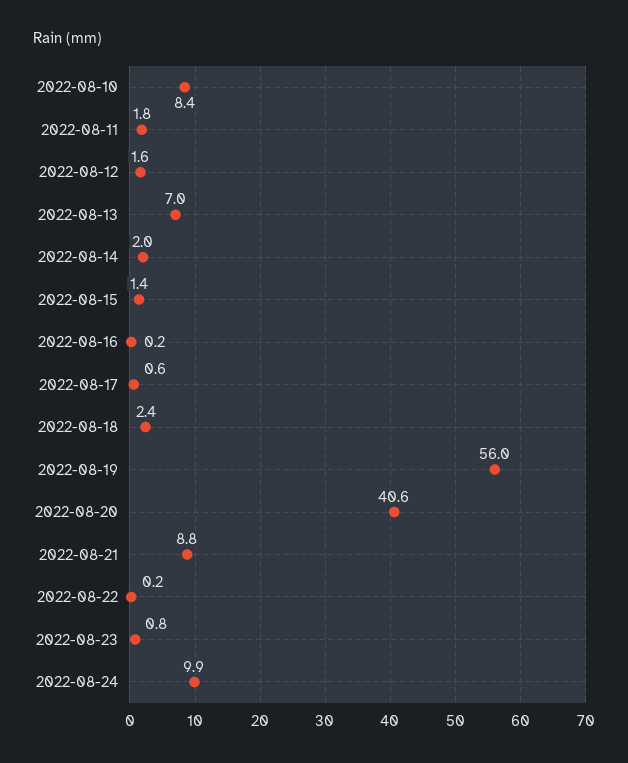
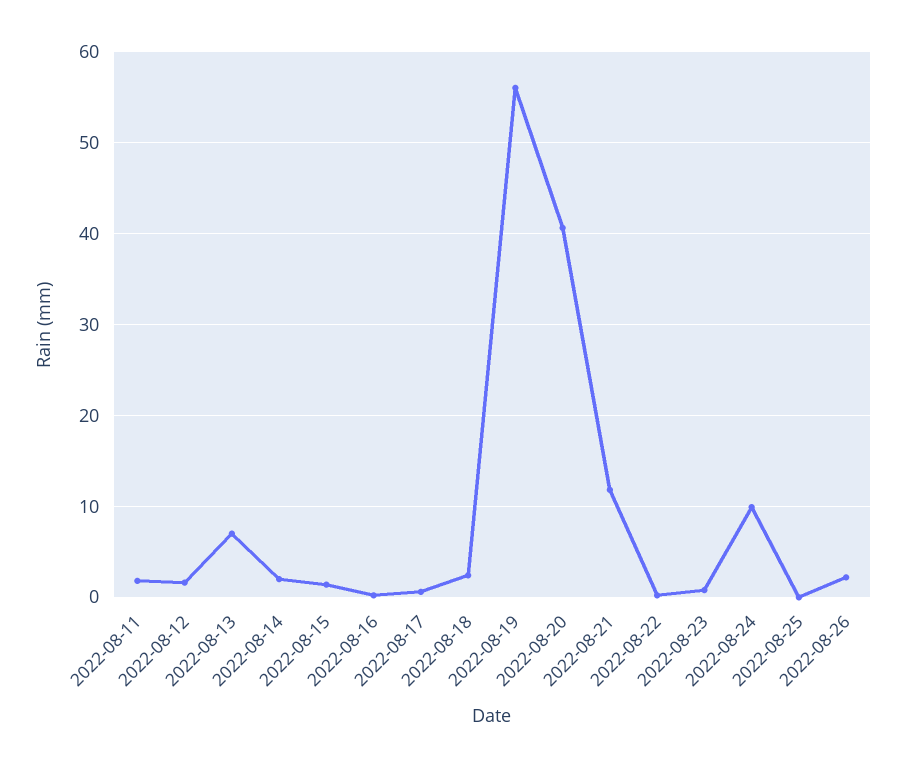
2022-08-10: 8.4 -> none
2022-08-21: 8.8 -> 12
2022-08-25: none -> 0
2022-08-26: none -> 2

